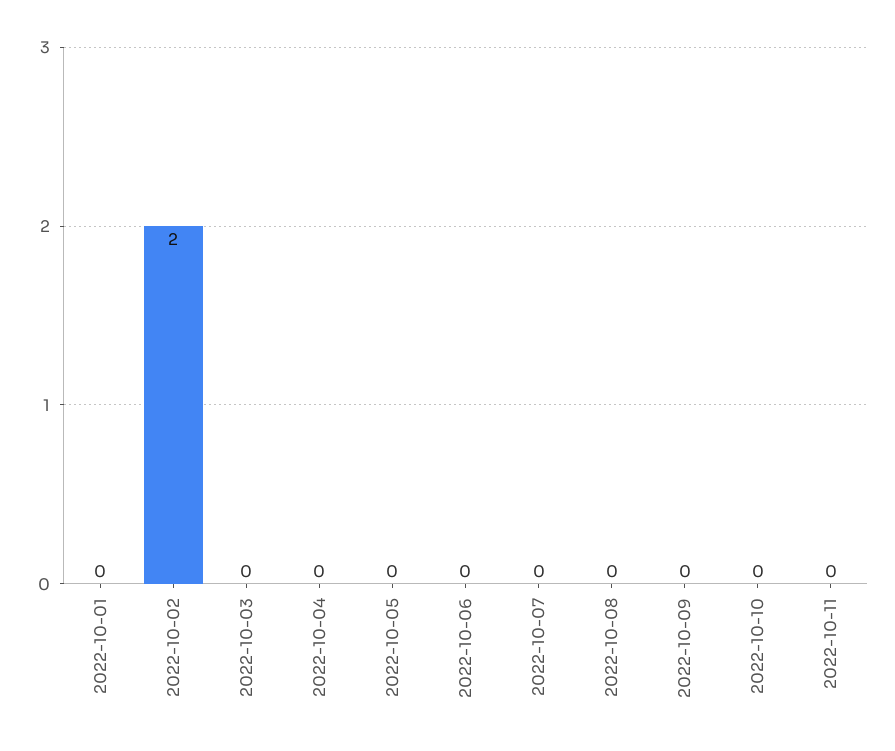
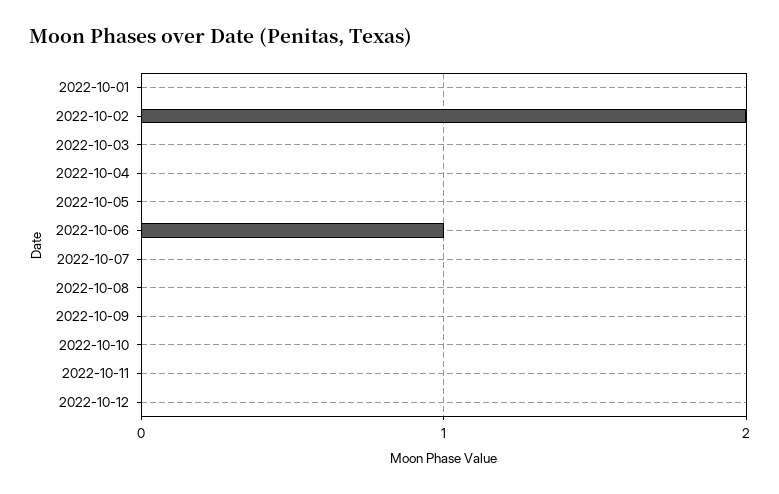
2022-10-06: 0 -> 1
2022-10-12: none -> 0

